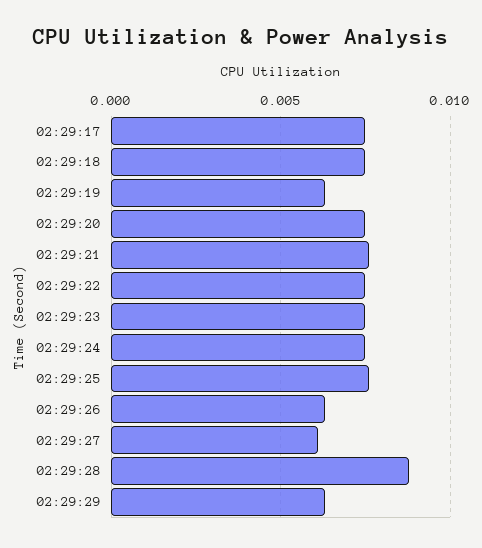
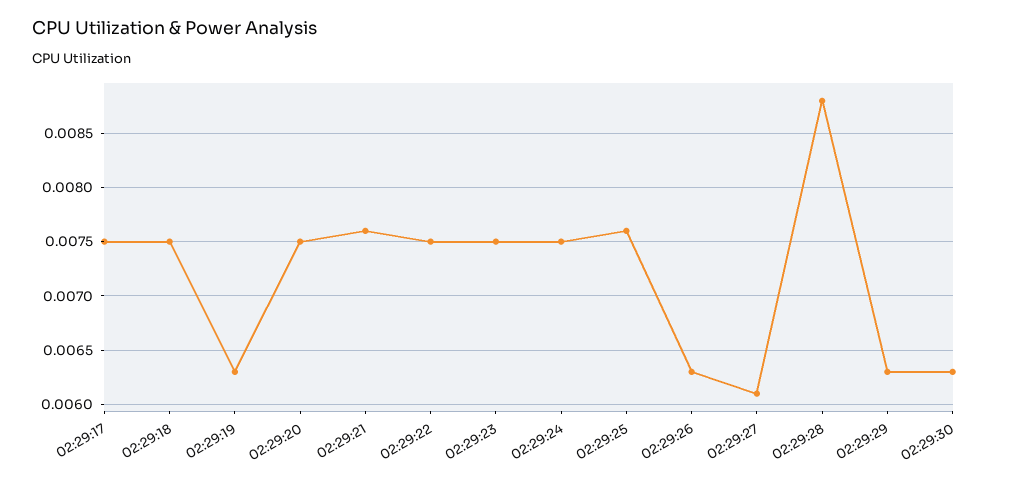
02:29:30: none -> 0.0063

